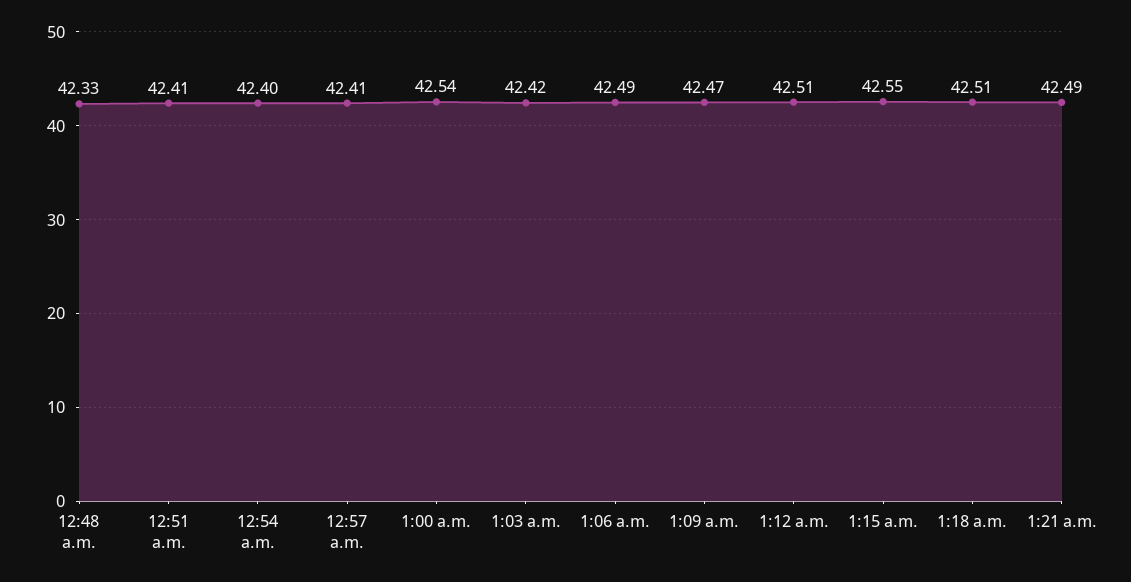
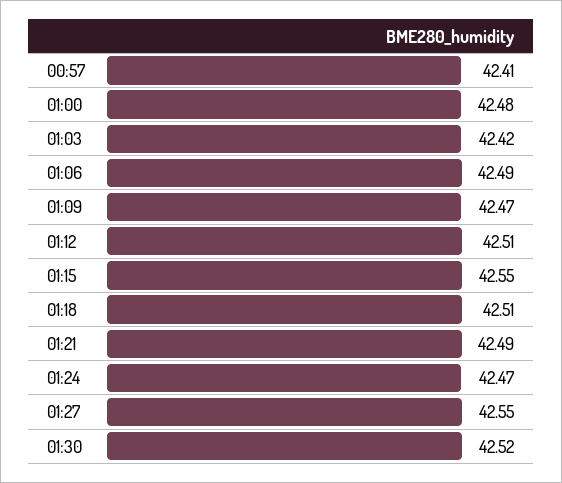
12:48 a.m.: 42.33 -> none
12:51 a.m.: 42.41 -> none
12:54 a.m.: 42.4 -> none
1:00 a.m.: 42.54 -> 42.48
01:24: none -> 42.47
01:27: none -> 42.55
01:30: none -> 42.52

